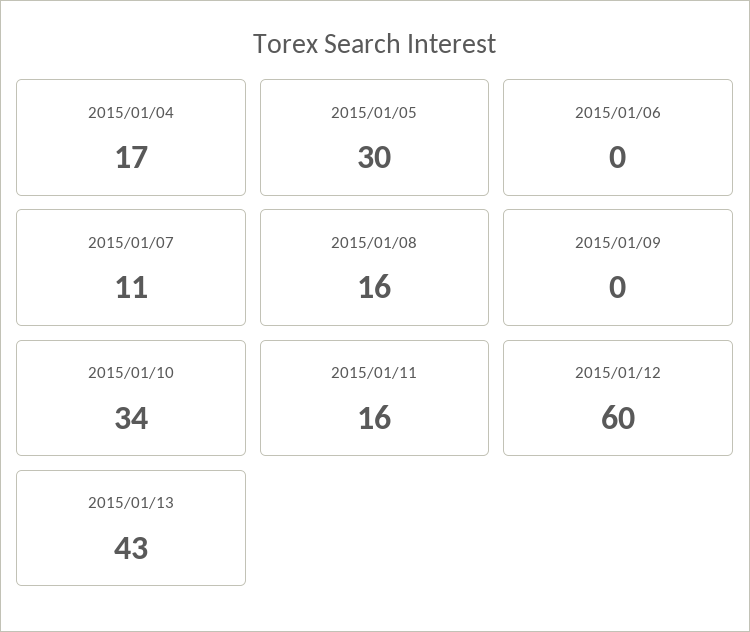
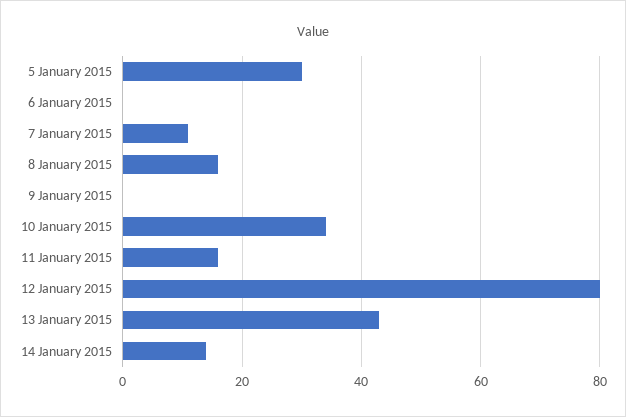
2015/01/04: 17 -> none
2015/01/12: 60 -> 80
14 January 2015: none -> 15

